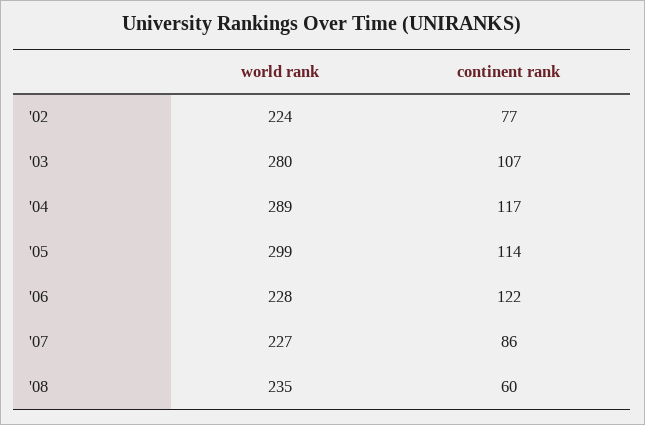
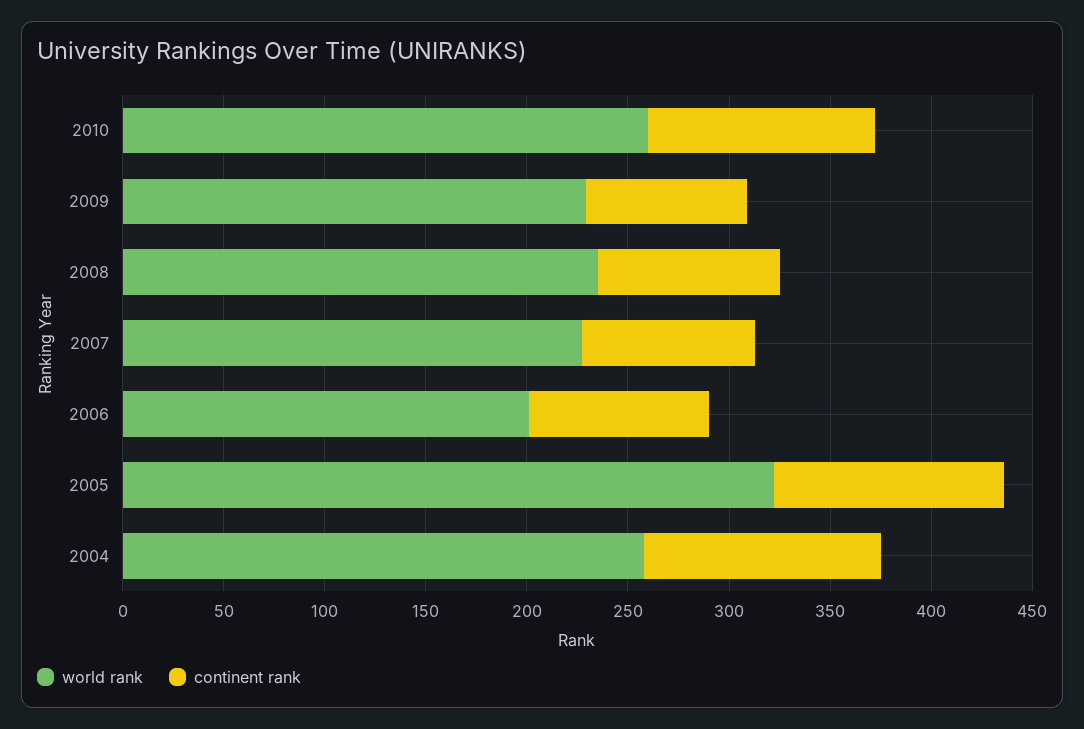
world rank, '02: 224 -> none
continent rank, '02: 77 -> none
world rank, '03: 280 -> none
continent rank, '03: 107 -> none
world rank, '04: 289 -> 260
world rank, '05: 299 -> 320
world rank, '06: 228 -> 200
continent rank, '06: 122 -> 90
continent rank, '08: 60 -> 90
world rank, 2010: none -> 260
continent rank, 2010: none -> 110
world rank, 2009: none -> 230
continent rank, 2009: none -> 80

